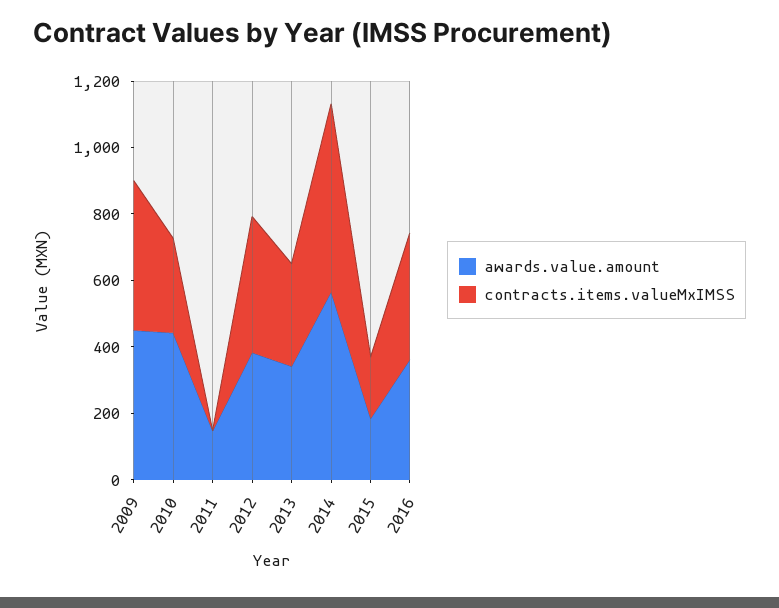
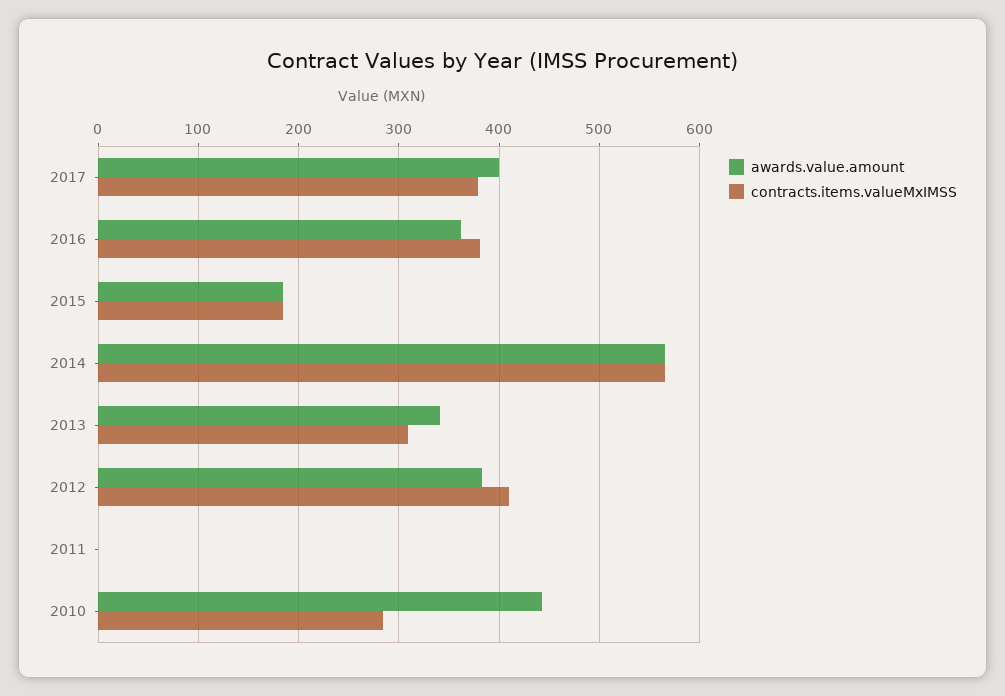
awards.value.amount, 2009: 450 -> none
contracts.items.valueMxIMSS, 2009: 450 -> none
awards.value.amount, 2011: 150 -> 0
awards.value.amount, 2017: none -> 400
contracts.items.valueMxIMSS, 2017: none -> 380

